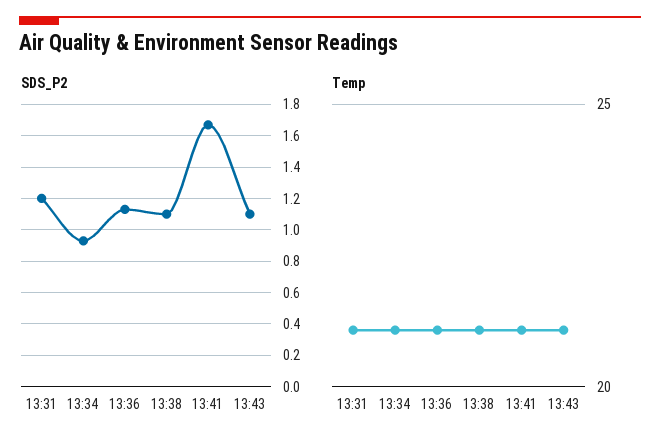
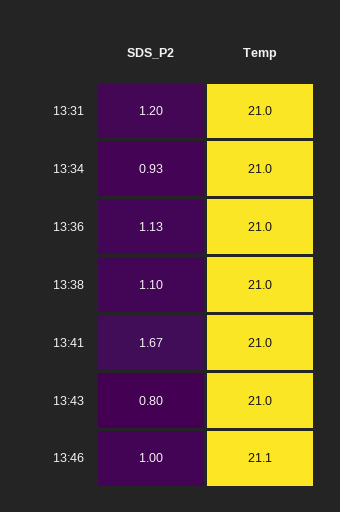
SDS_P2, 13:43: 1.1 -> 0.8
SDS_P2, 13:46: none -> 1
Temp, 13:46: none -> 21.1

